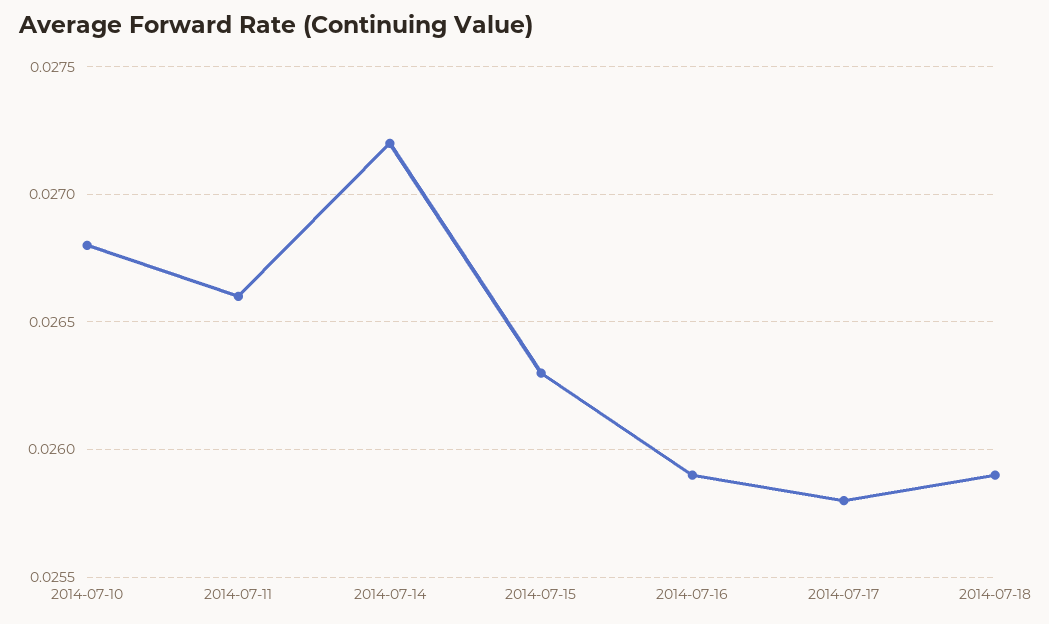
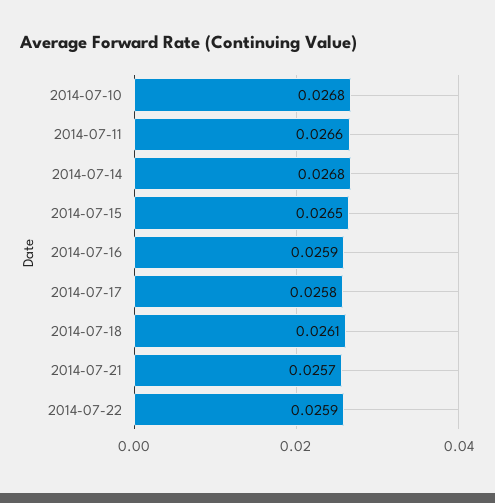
2014-07-14: 0.0272 -> 0.0268
2014-07-15: 0.0263 -> 0.0265
2014-07-18: 0.0259 -> 0.0261
2014-07-21: none -> 0.0257
2014-07-22: none -> 0.0259

